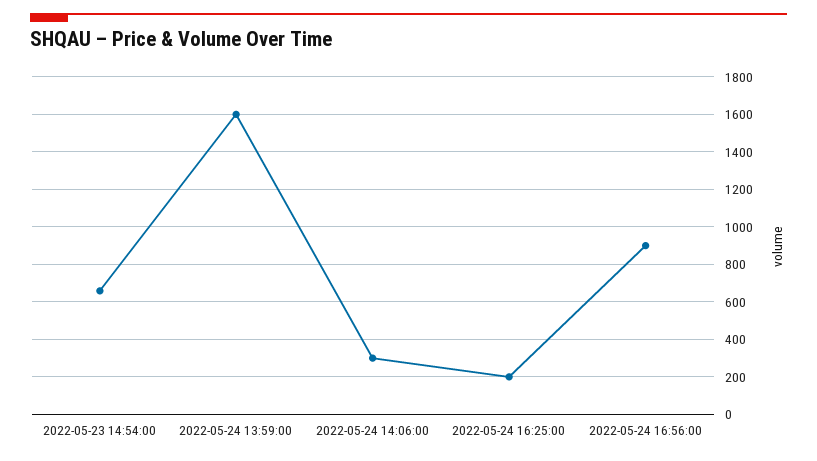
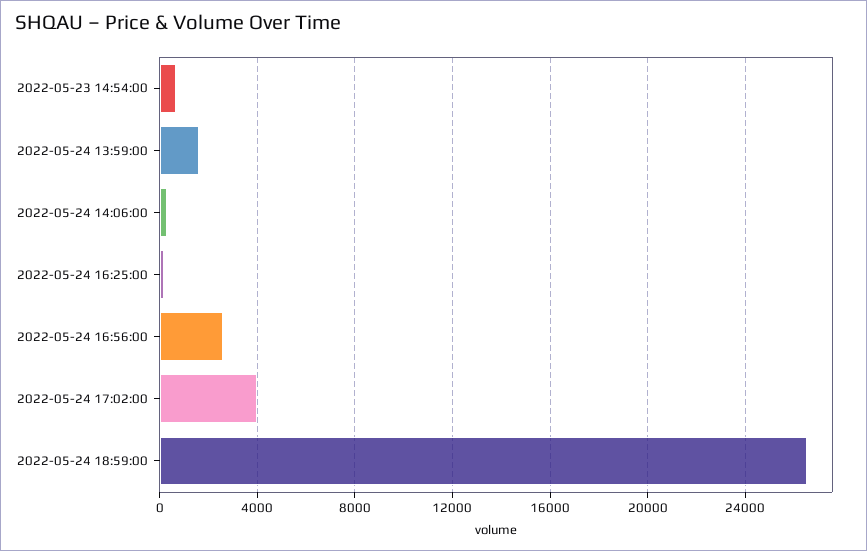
2022-05-24 16:56:00: 900 -> 2500
2022-05-24 17:02:00: none -> 4000
2022-05-24 18:59:00: none -> 26500

